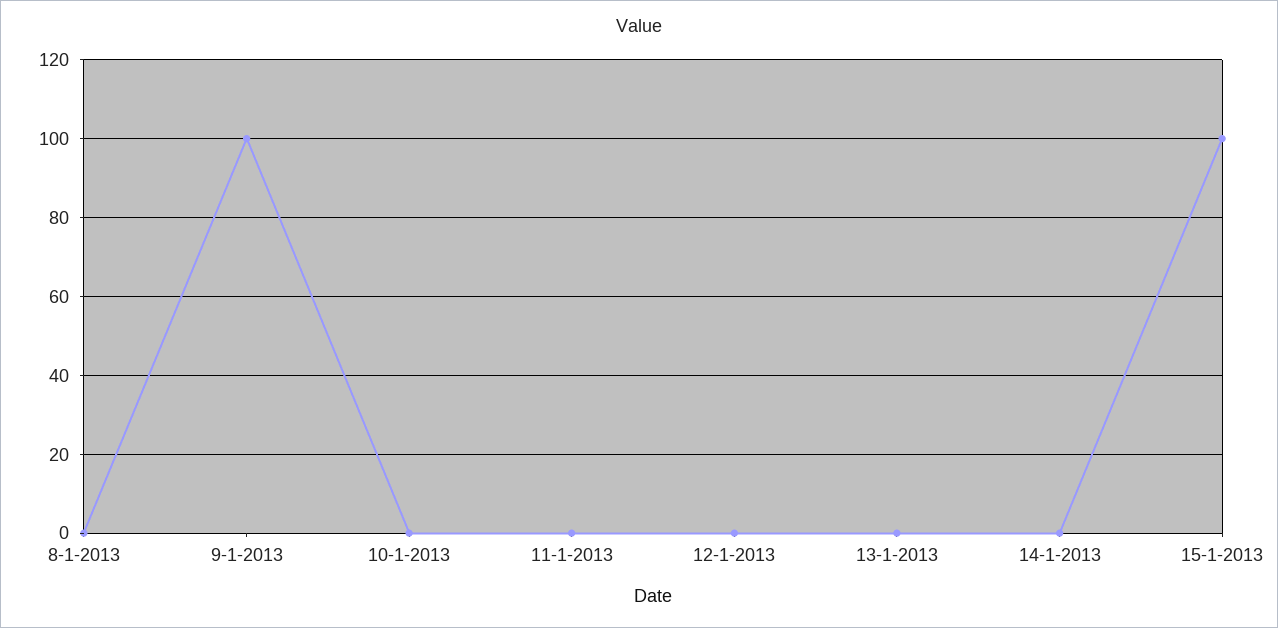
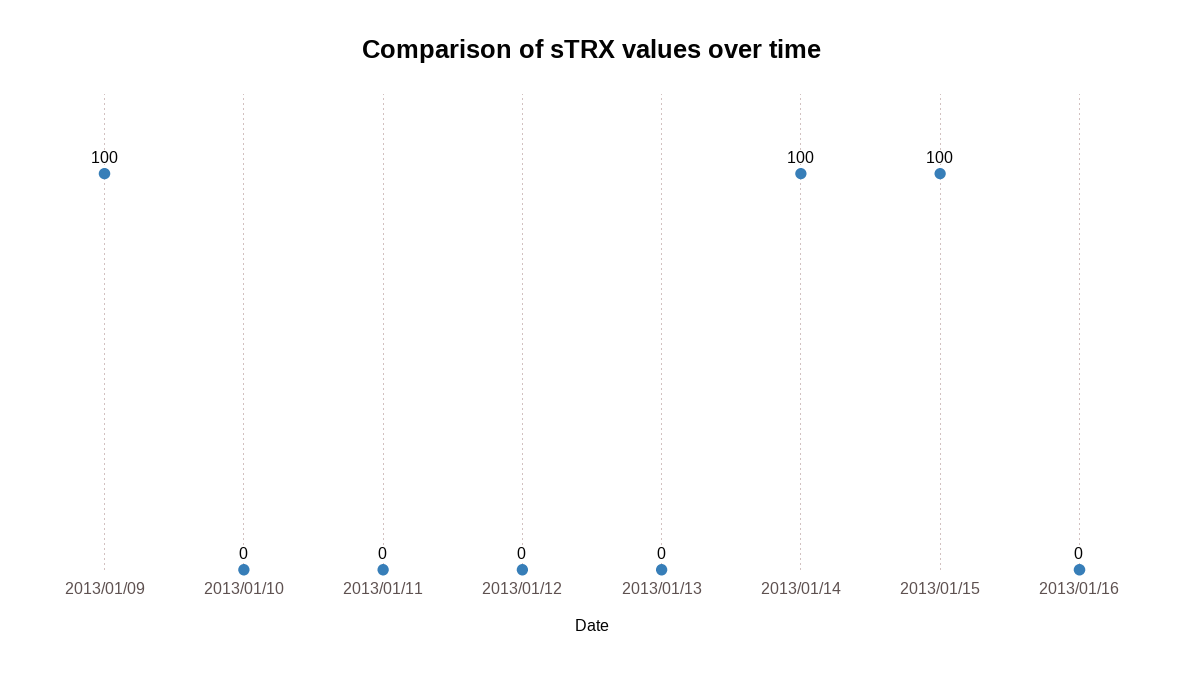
8-1-2013: 0 -> none
14-1-2013: 0 -> 100
2013/01/16: none -> 0

